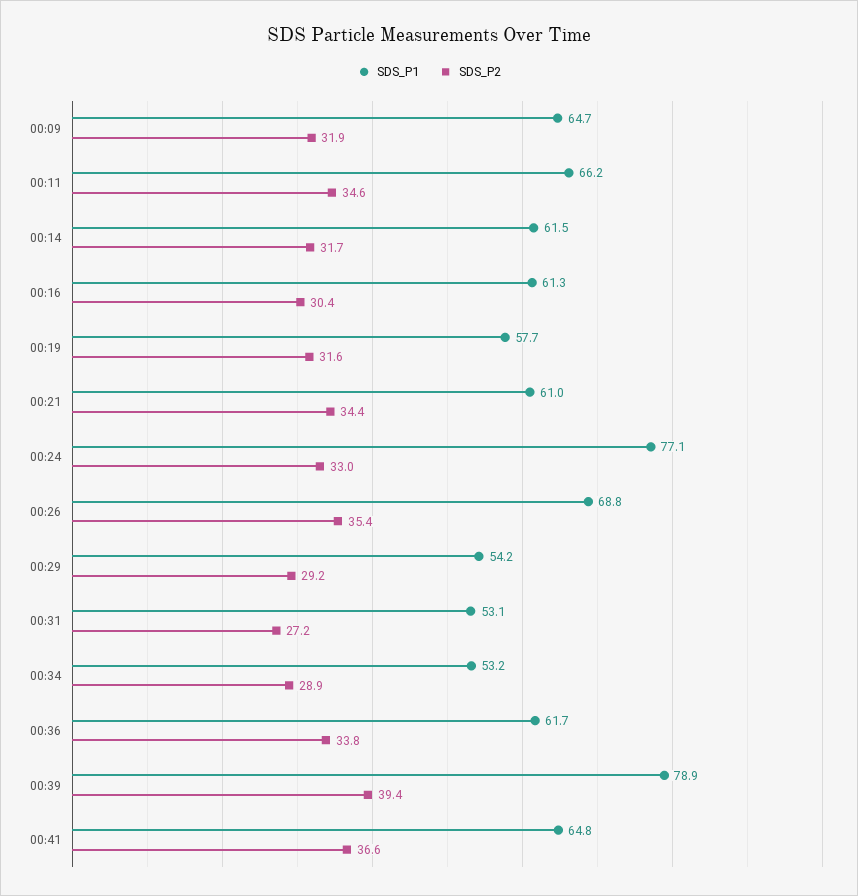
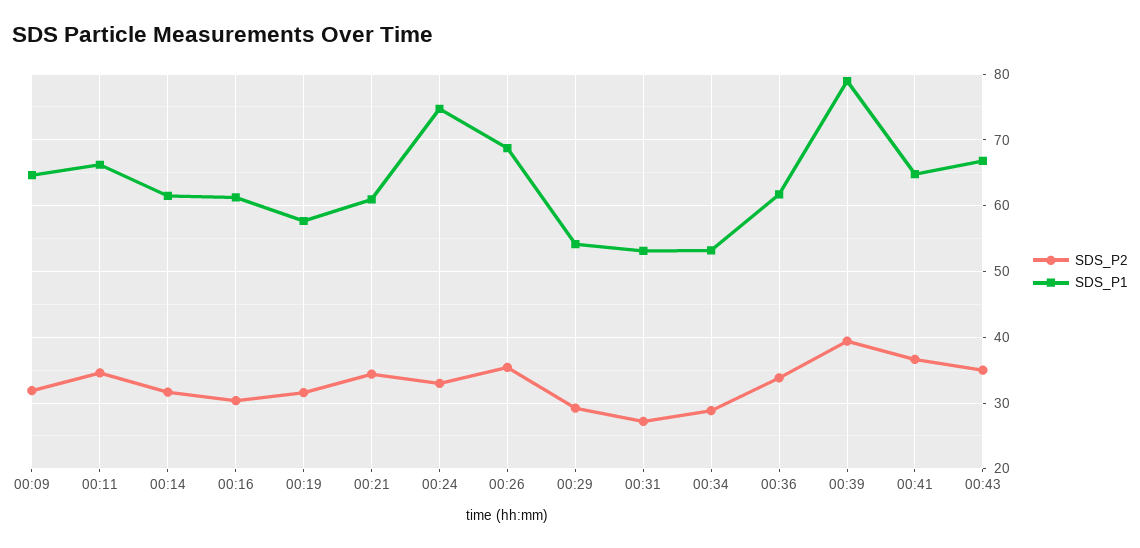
SDS_P1, 00:24: 77.1 -> 75
SDS_P2, 00:43: none -> 35
SDS_P1, 00:43: none -> 67

